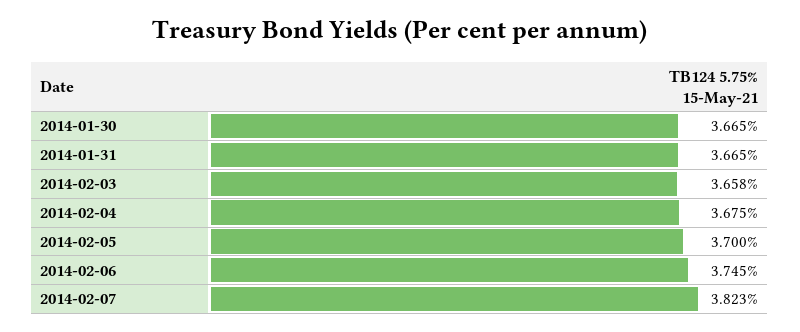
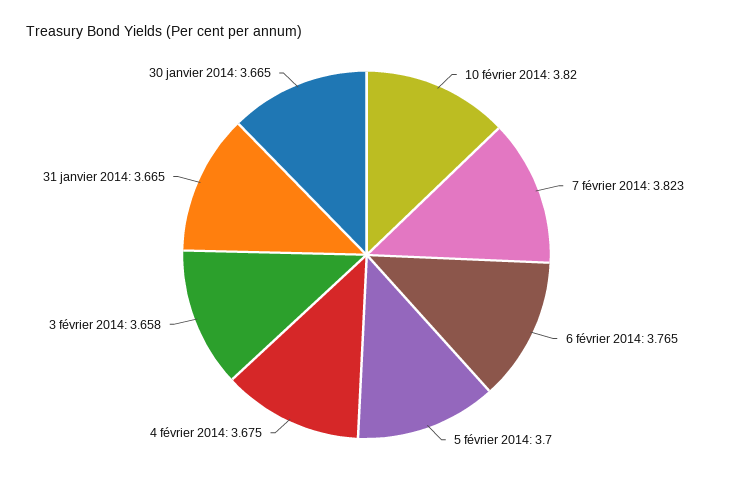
2014-02-06: 3.745 -> 3.765
10 février 2014: none -> 3.82

